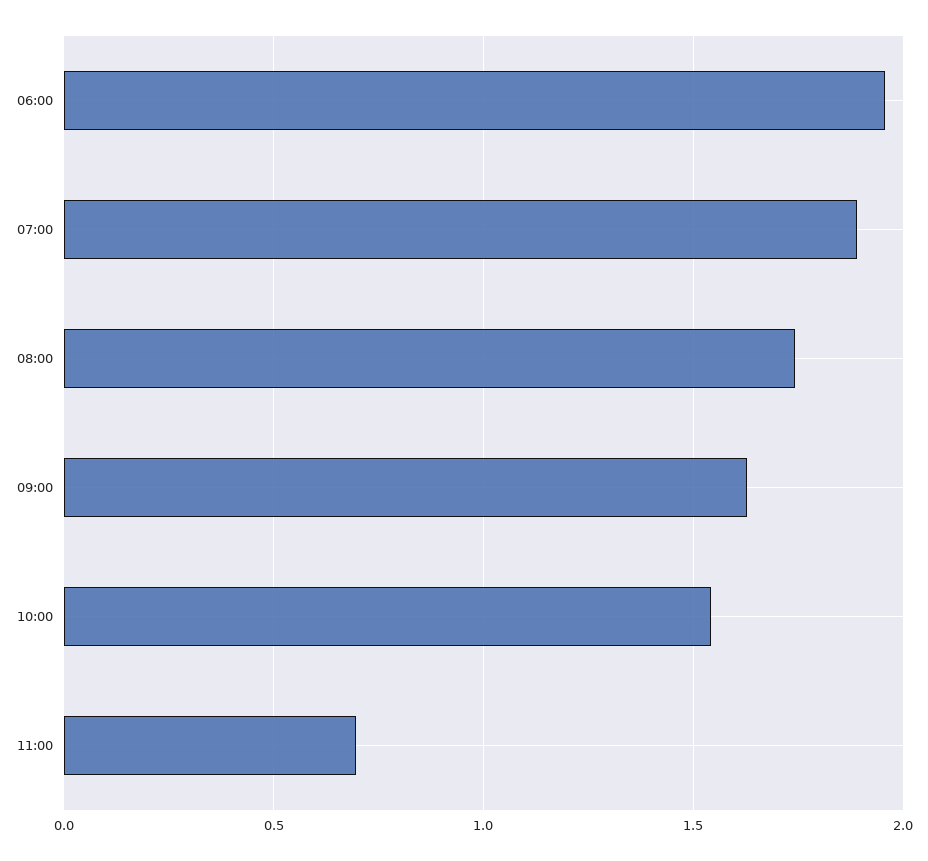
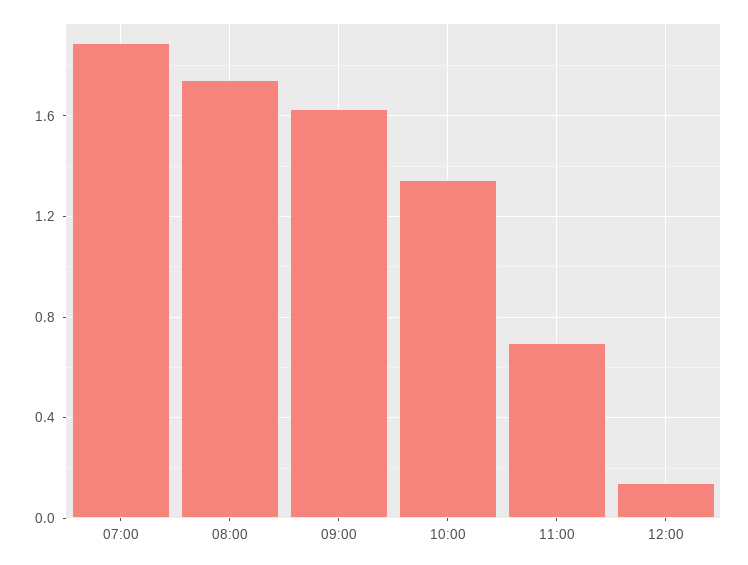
06:00: 1.95 -> none
10:00: 1.55 -> 1.35
12:00: none -> 0.15

